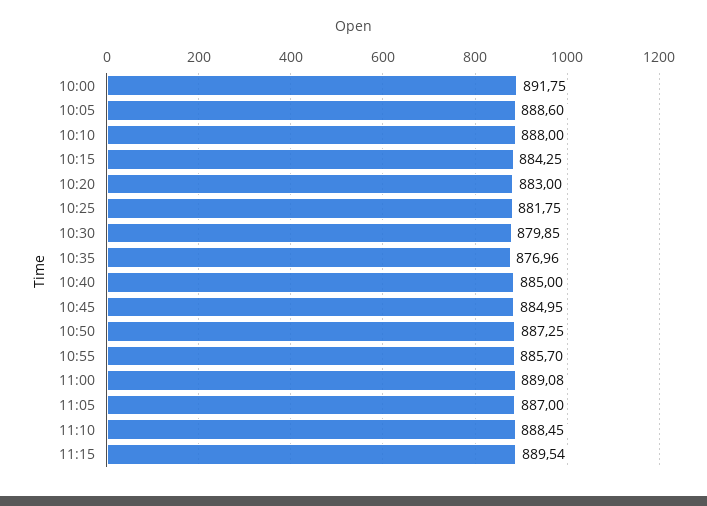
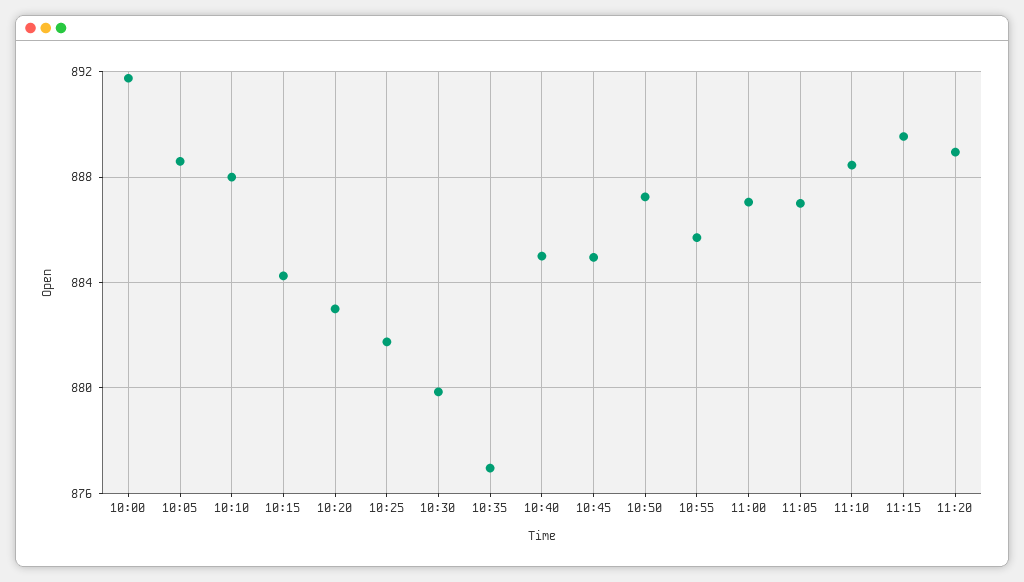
11:00: 889.08 -> 887
11:20: none -> 889

